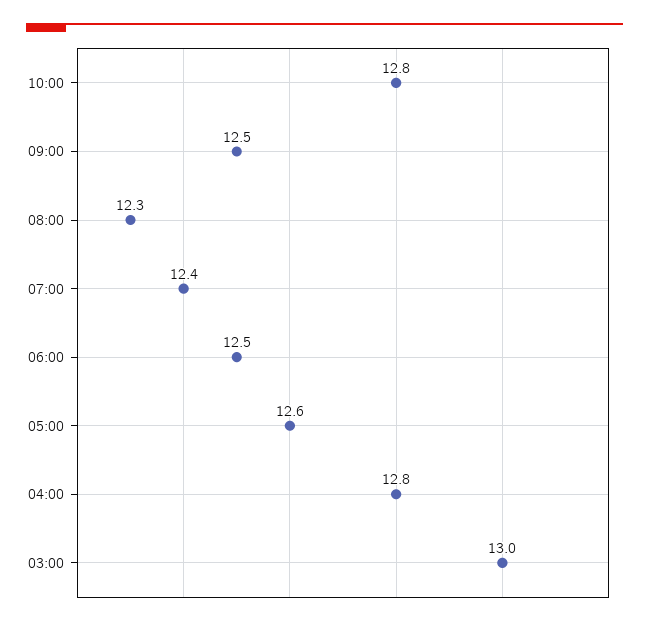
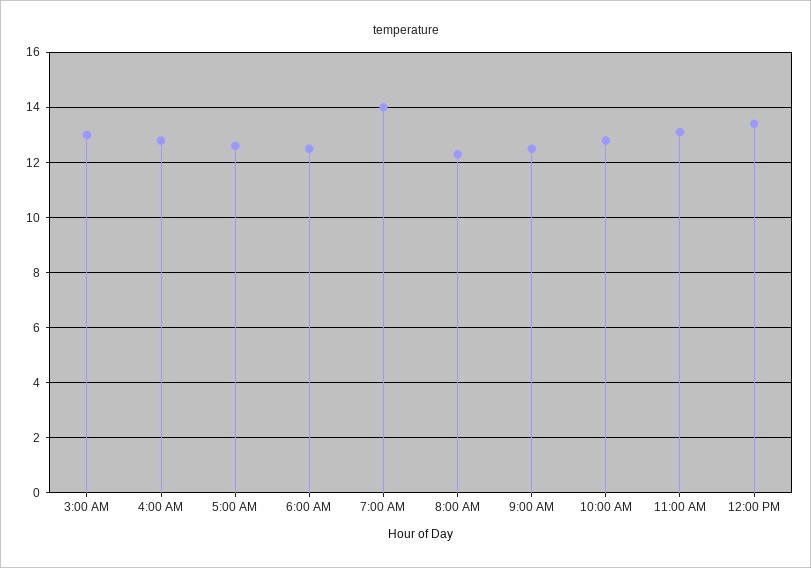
07:00: 12.4 -> 14
11:00 AM: none -> 13
12:00 PM: none -> 13.5

